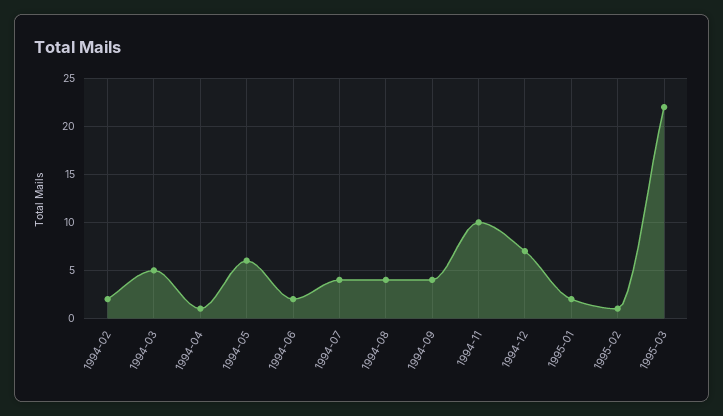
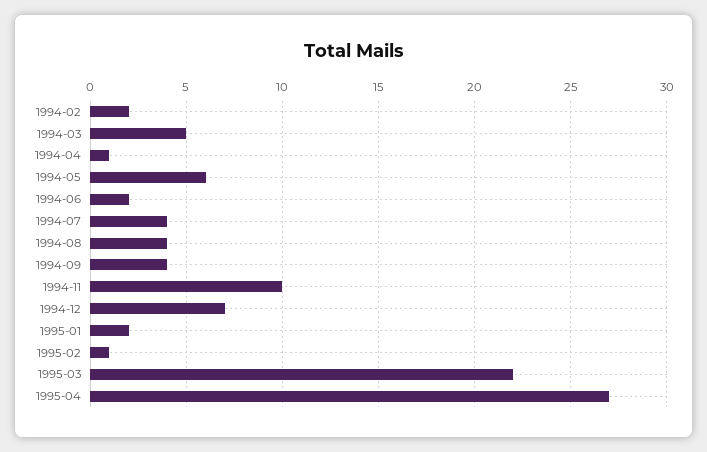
1995-04: none -> 27

